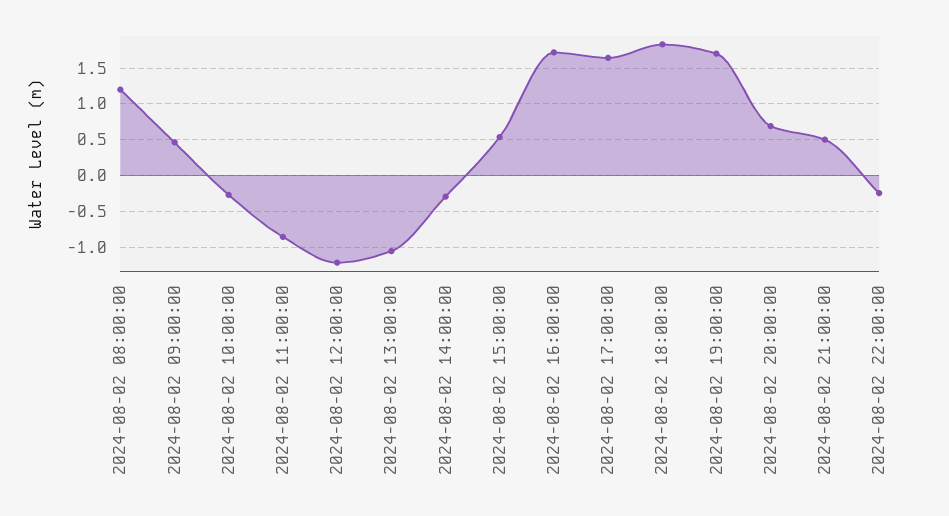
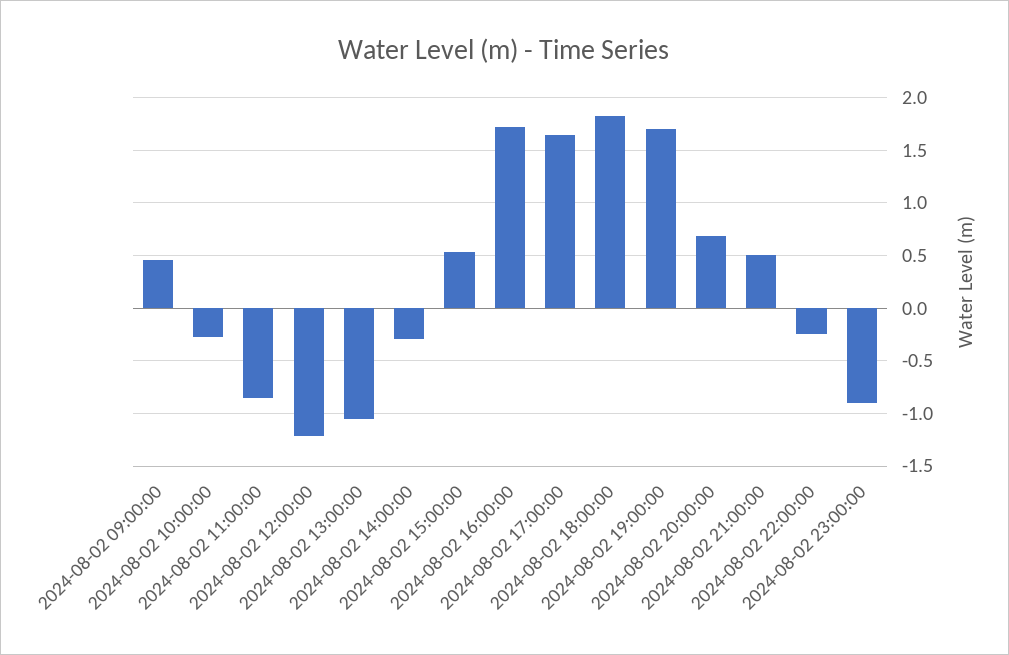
2024-08-02 08:00:00: 1.2 -> none
2024-08-02 23:00:00: none -> -0.9

